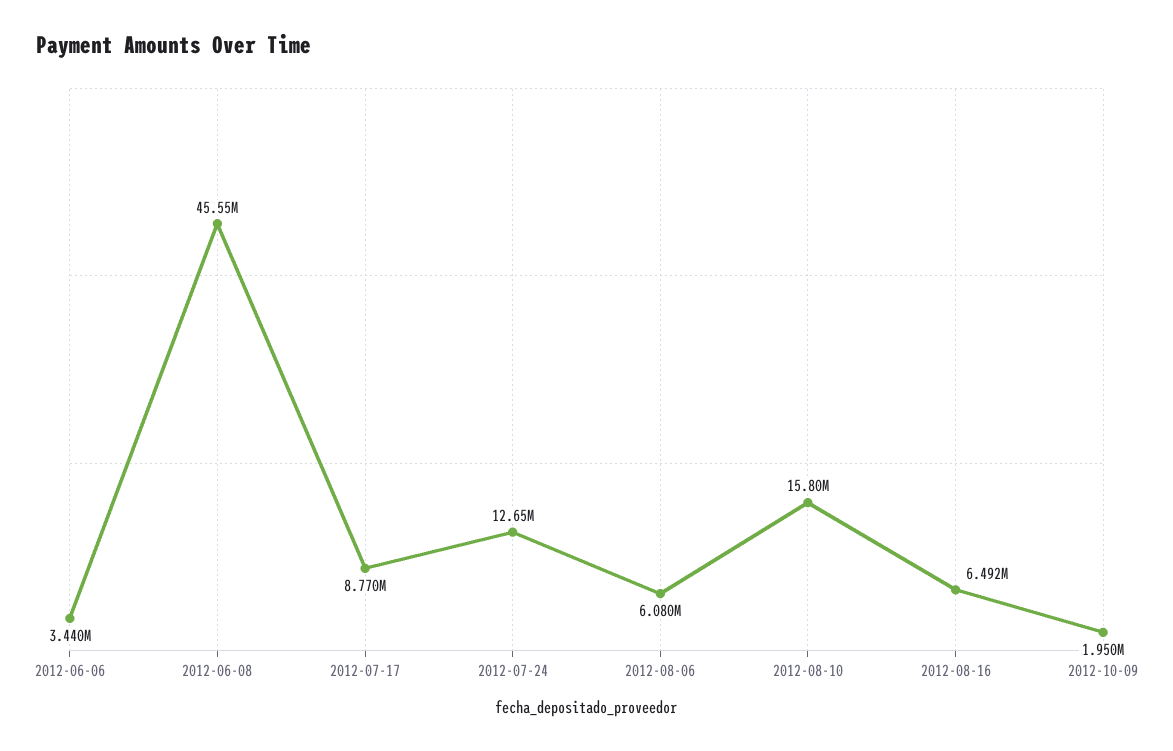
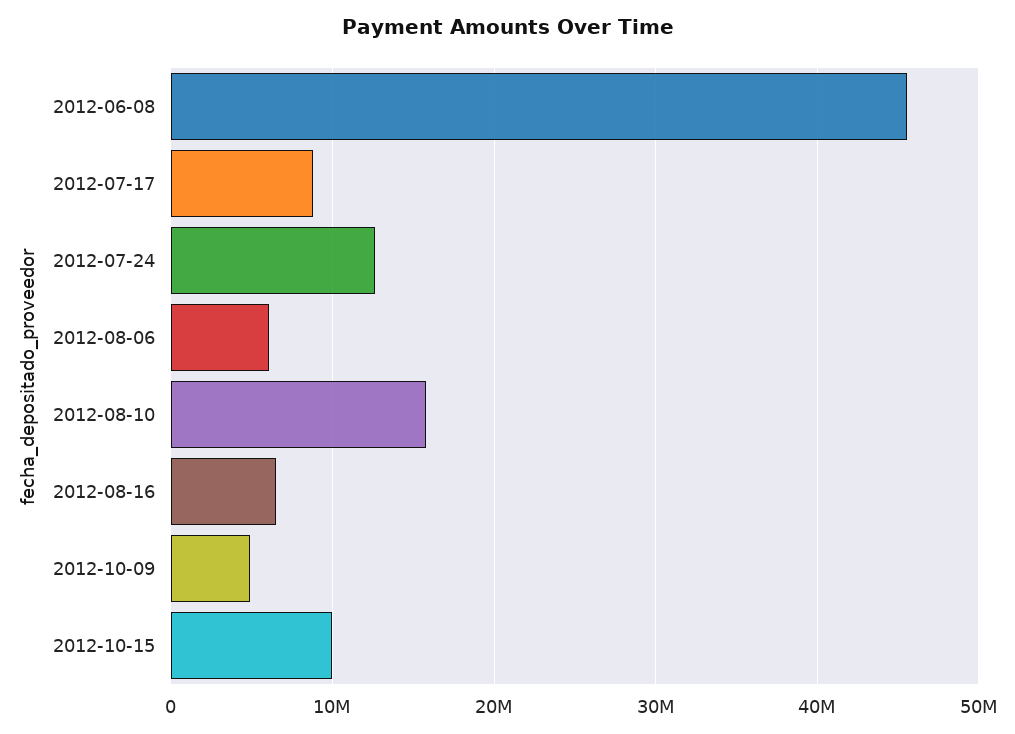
2012-06-06: 3440000 -> none
2012-10-09: 1950000 -> 5000000
2012-10-15: none -> 10000000

